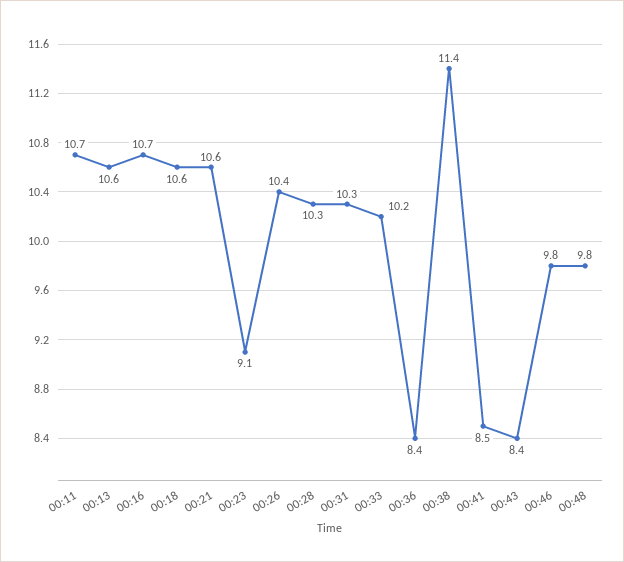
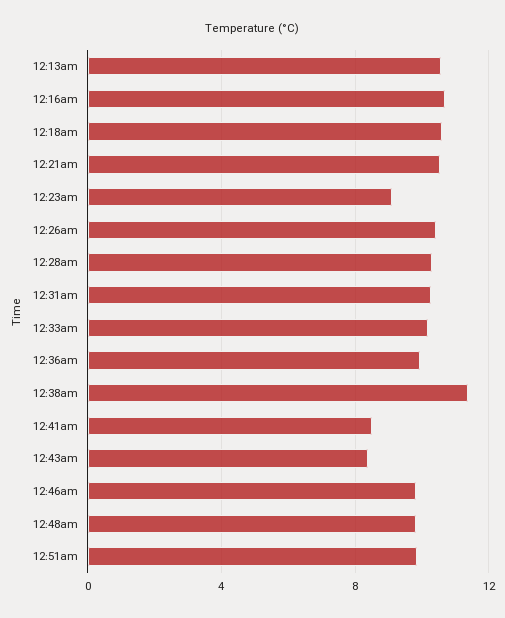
00:11: 10.7 -> none
00:36: 8.4 -> 10
12:51am: none -> 10

